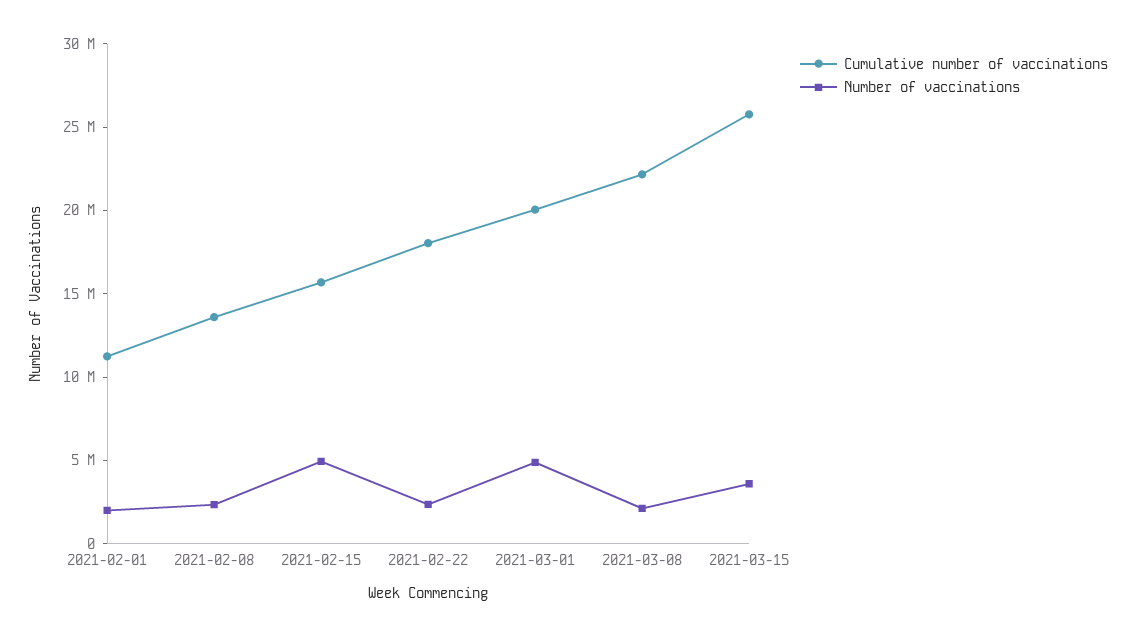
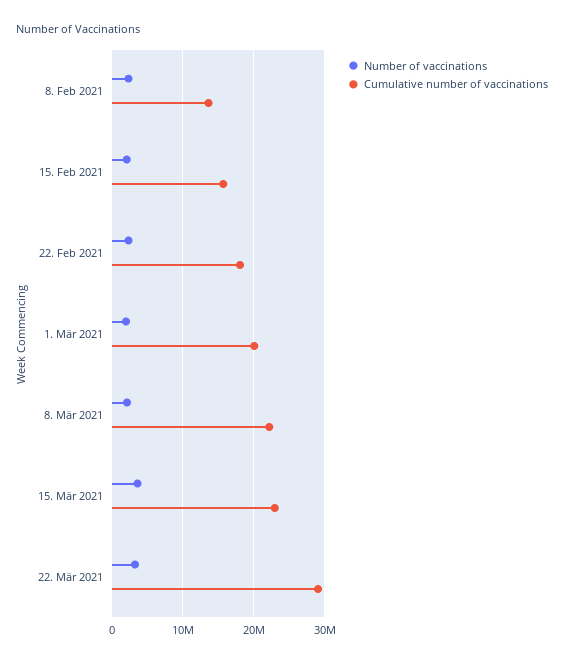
Cumulative number of vaccinations, 2021-02-01: 11000000 -> none
Number of vaccinations, 2021-02-01: 2000000 -> none
Number of vaccinations, 2021-02-15: 5000000 -> 2000000
Number of vaccinations, 2021-03-01: 5000000 -> 2000000
Cumulative number of vaccinations, 2021-03-15: 26000000 -> 23000000
Number of vaccinations, 22. Mär 2021: none -> 3000000
Cumulative number of vaccinations, 22. Mär 2021: none -> 29000000

